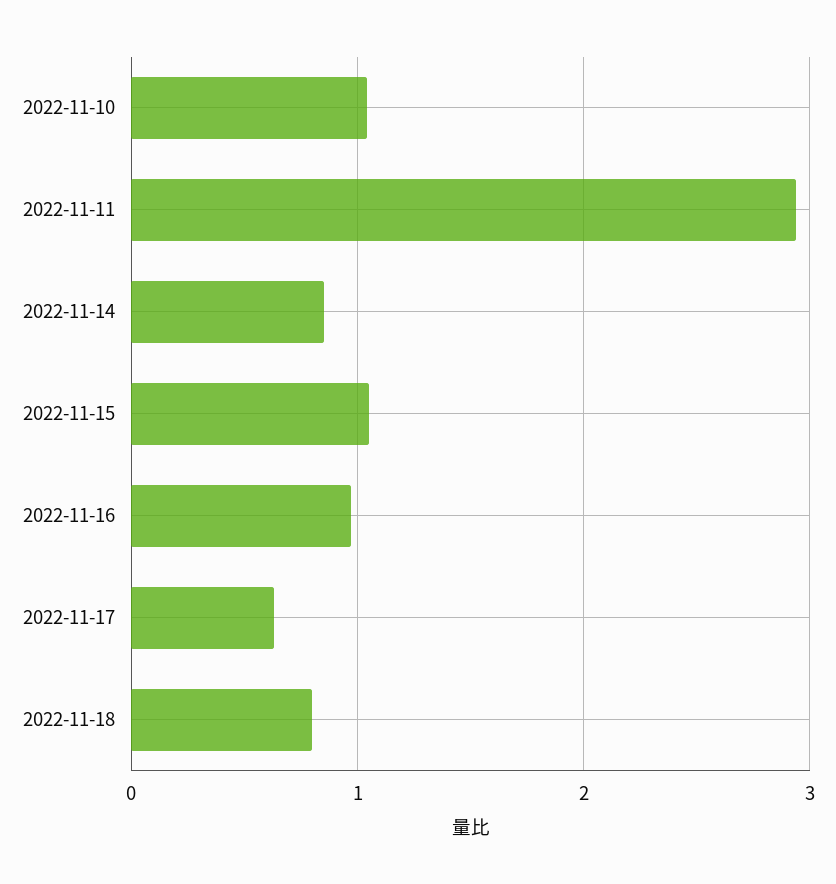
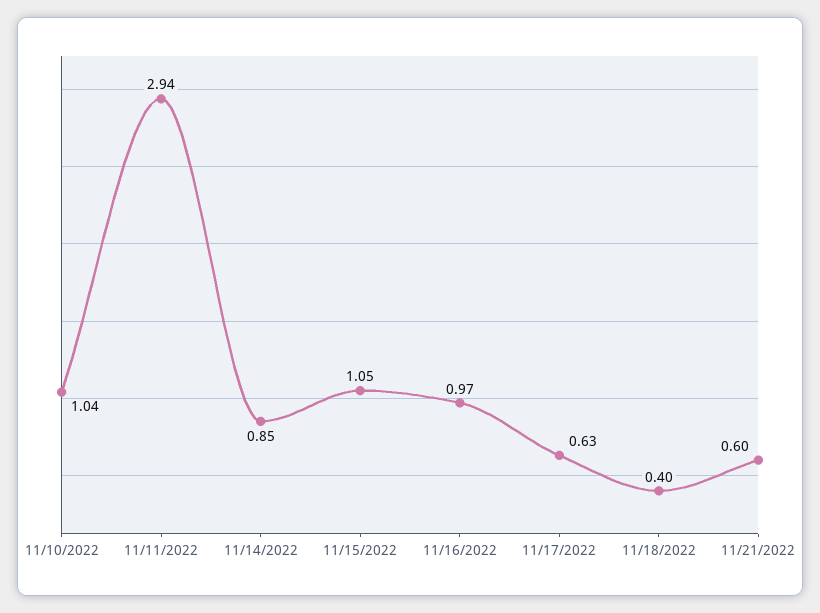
2022-11-18: 0.8 -> 0.4
11/21/2022: none -> 0.6

